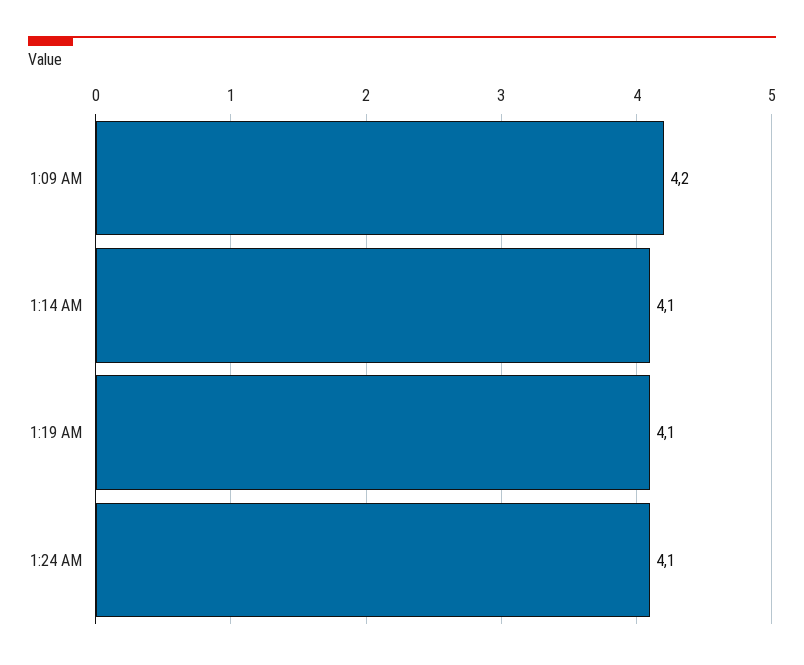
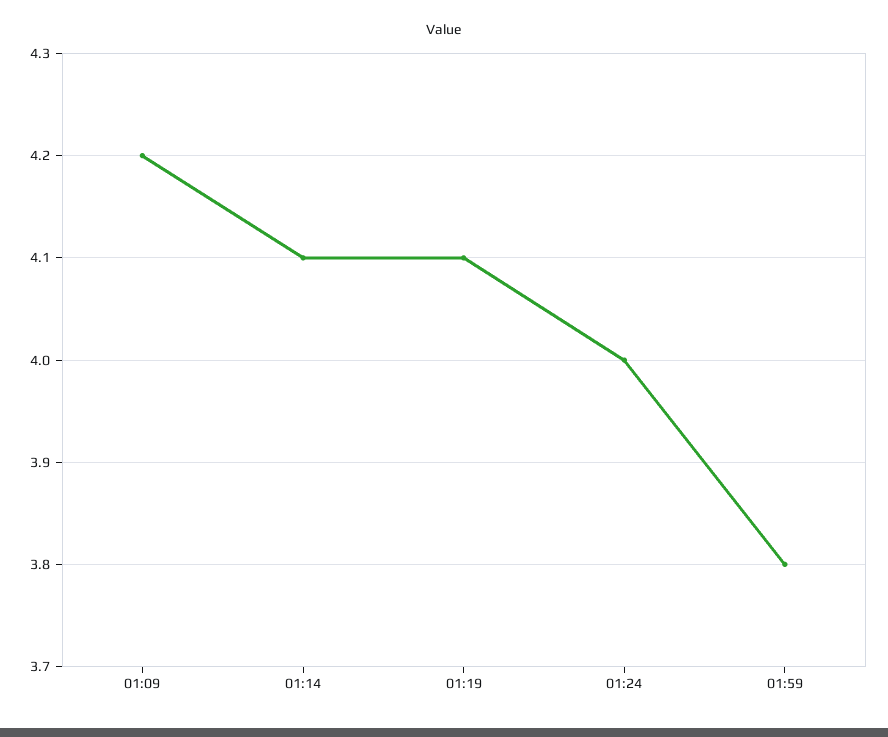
1:24 AM: 4.1 -> 4
01:59: none -> 3.8

